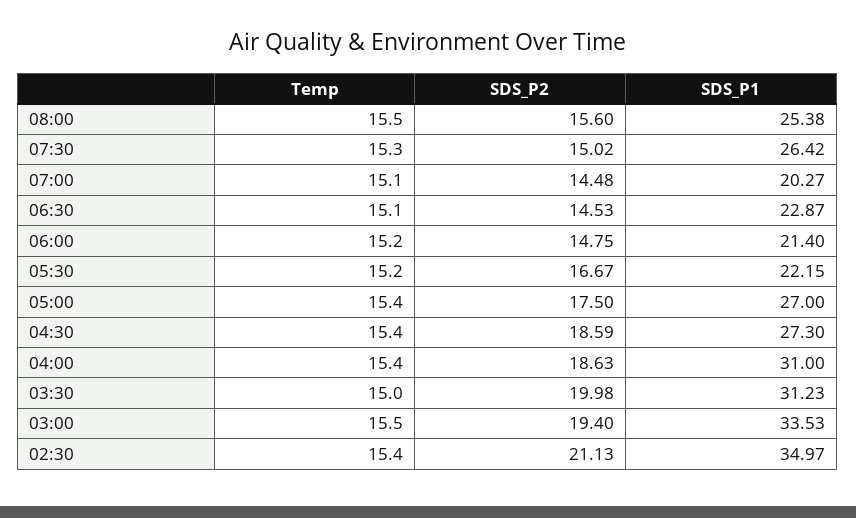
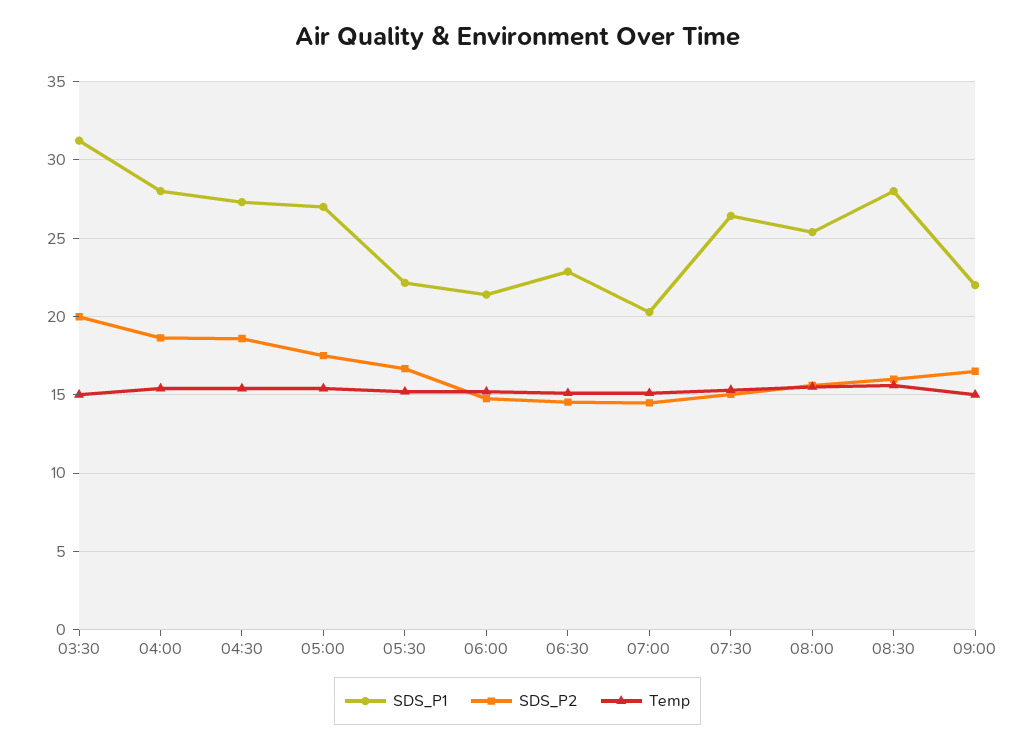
SDS_P1, 04:00: 31 -> 28
Temp, 03:00: 15.5 -> none
SDS_P2, 03:00: 19.4 -> none
SDS_P1, 03:00: 33.53 -> none
Temp, 02:30: 15.4 -> none
SDS_P2, 02:30: 21.13 -> none
SDS_P1, 02:30: 34.97 -> none
SDS_P1, 08:30: none -> 28
SDS_P2, 08:30: none -> 16
Temp, 08:30: none -> 15.5
SDS_P1, 09:00: none -> 22
SDS_P2, 09:00: none -> 16.5
Temp, 09:00: none -> 15

